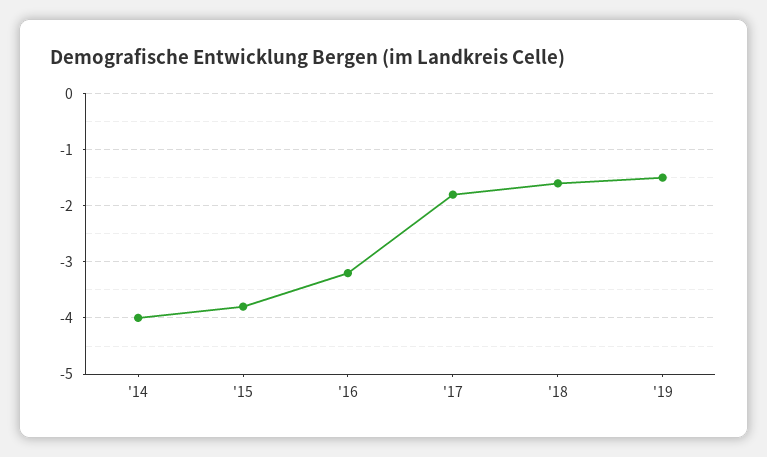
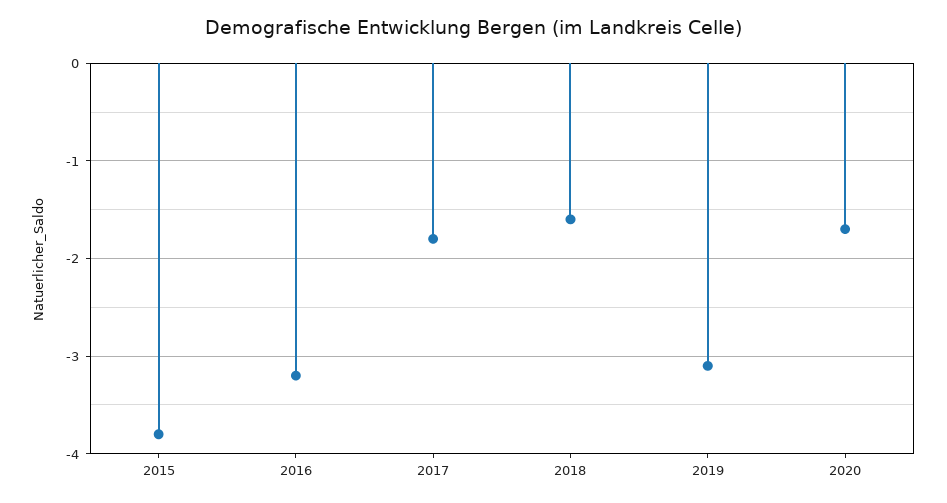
'14: -4 -> none
'19: -1.5 -> -3.1
2020: none -> -1.7

